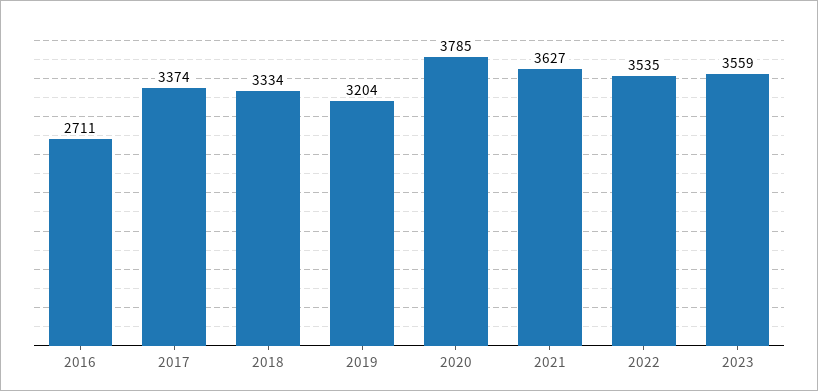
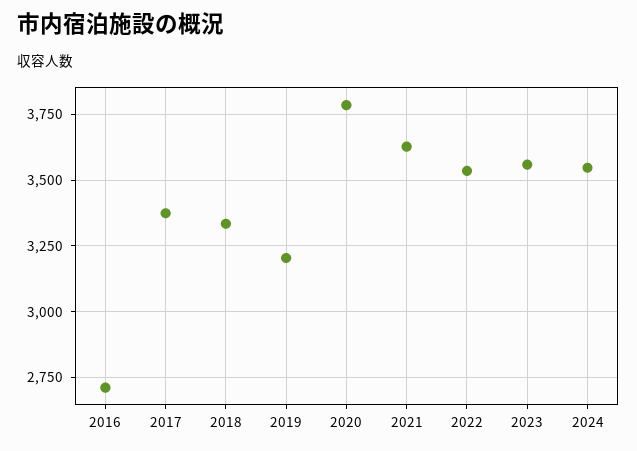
2024: none -> 3550

